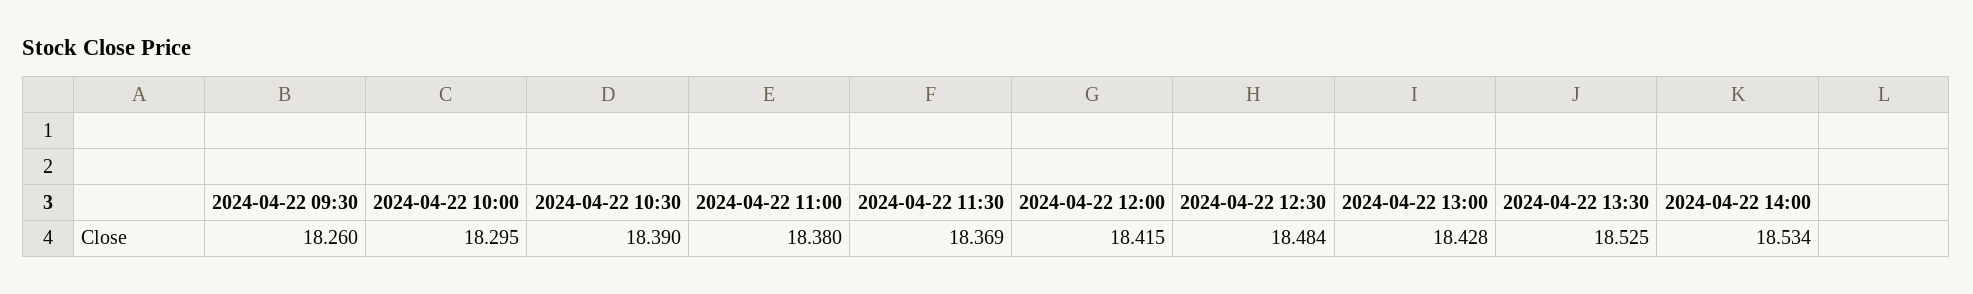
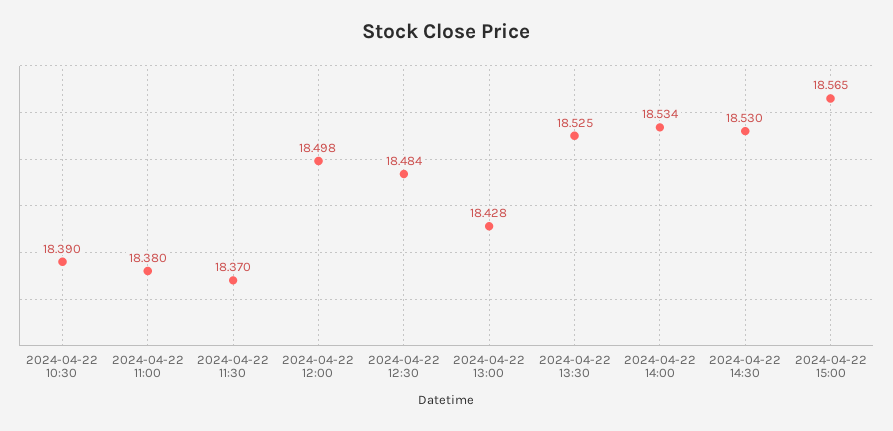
2024-04-22 09:30: 18.26 -> none
2024-04-22 10:00: 18.295 -> none
2024-04-22 11:30: 18.369 -> 18.37
2024-04-22 12:00: 18.415 -> 18.498
2024-04-22 14:30: none -> 18.53
2024-04-22 15:00: none -> 18.565

